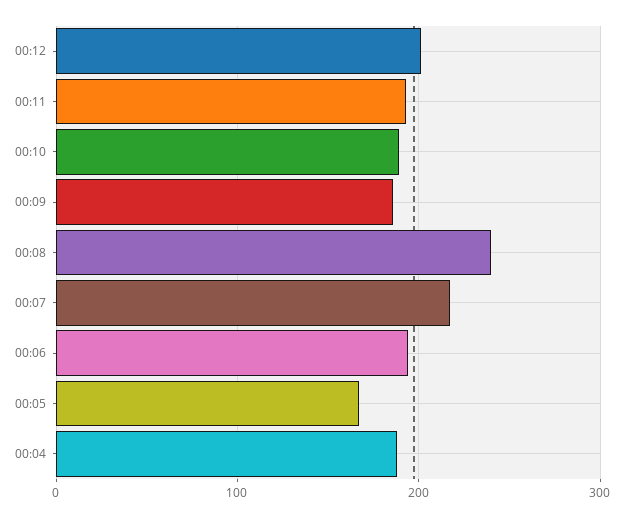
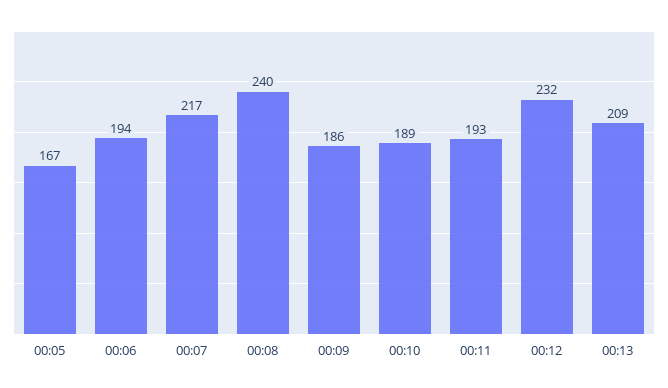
00:12: 200 -> 232
00:04: 190 -> none
00:13: none -> 209

